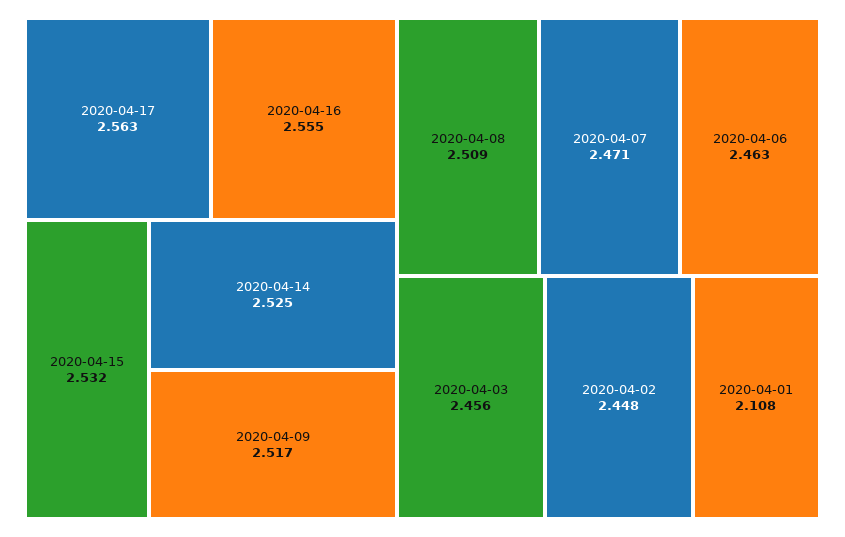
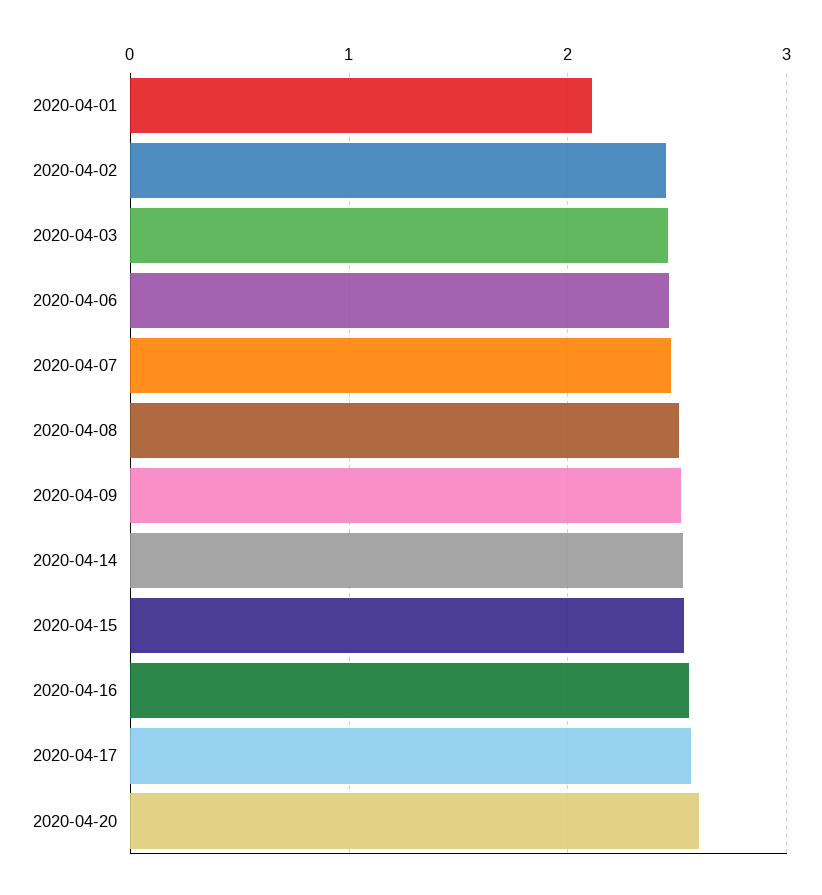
2020-04-20: none -> 2.6

